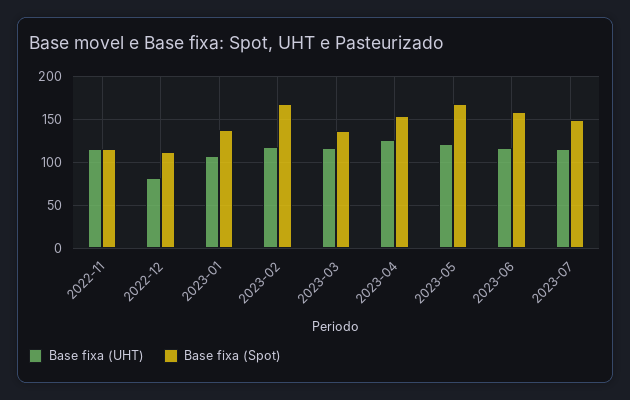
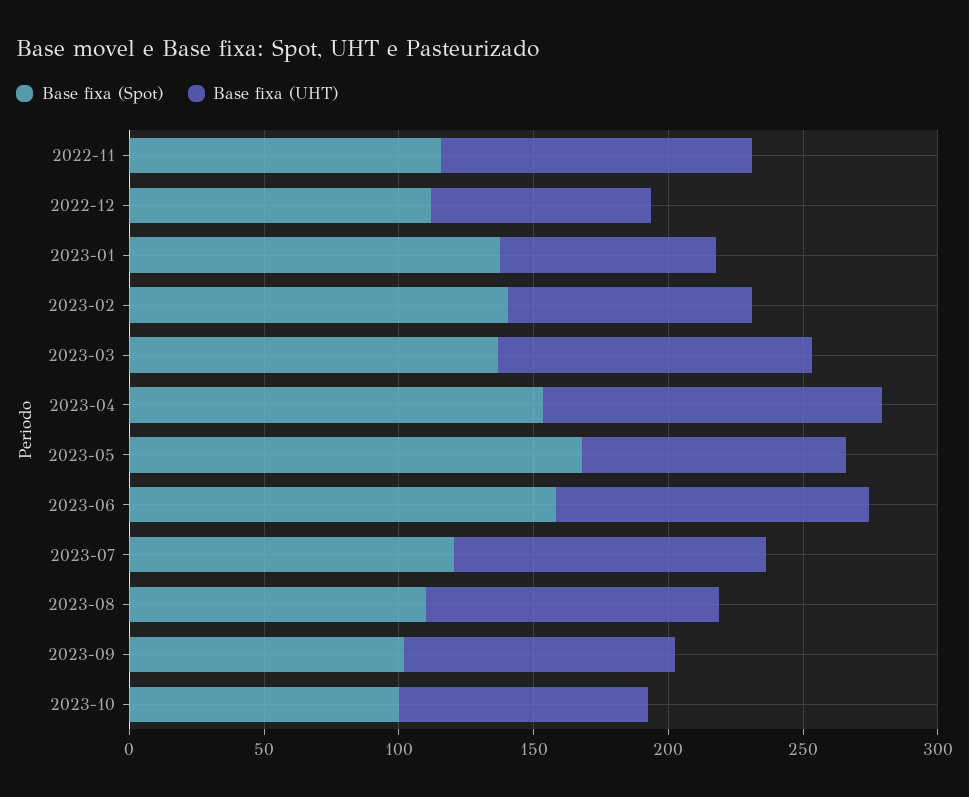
Base fixa (UHT), 2023-01: 110 -> 80
Base fixa (UHT), 2023-02: 120 -> 90
Base fixa (Spot), 2023-02: 170 -> 140
Base fixa (UHT), 2023-05: 120 -> 100
Base fixa (Spot), 2023-07: 150 -> 120
Base fixa (Spot), 2023-08: none -> 110
Base fixa (UHT), 2023-08: none -> 110
Base fixa (Spot), 2023-09: none -> 100
Base fixa (UHT), 2023-09: none -> 100
Base fixa (Spot), 2023-10: none -> 100
Base fixa (UHT), 2023-10: none -> 90

